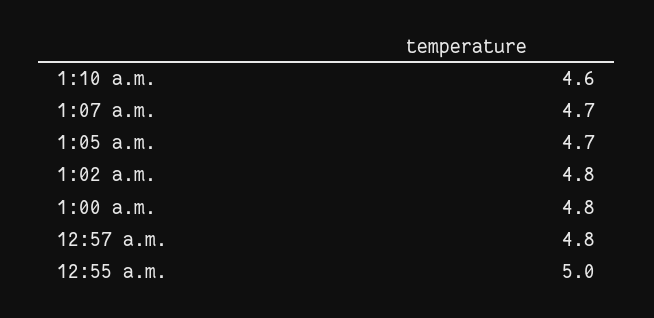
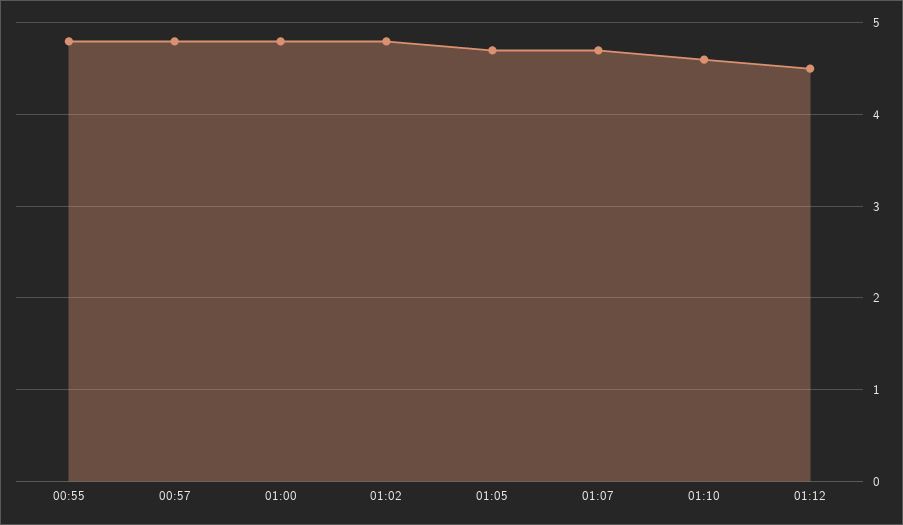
12:55 a.m.: 5 -> 4.8
01:12: none -> 4.5

